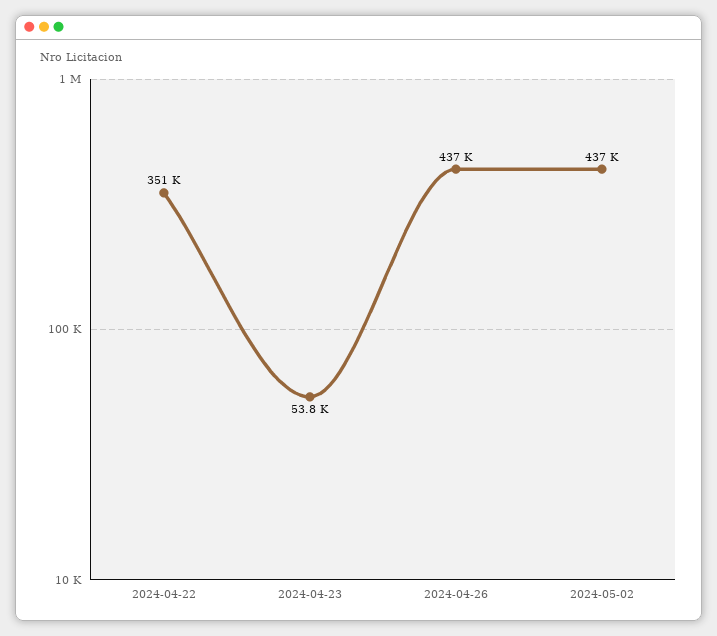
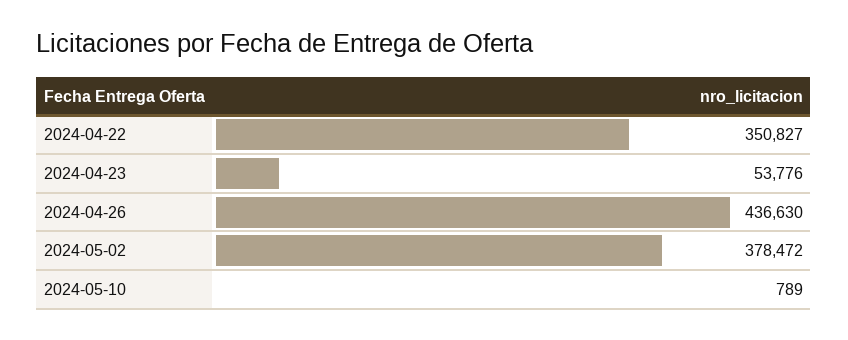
2024-05-02: 437000 -> 378472
2024-05-10: none -> 789

